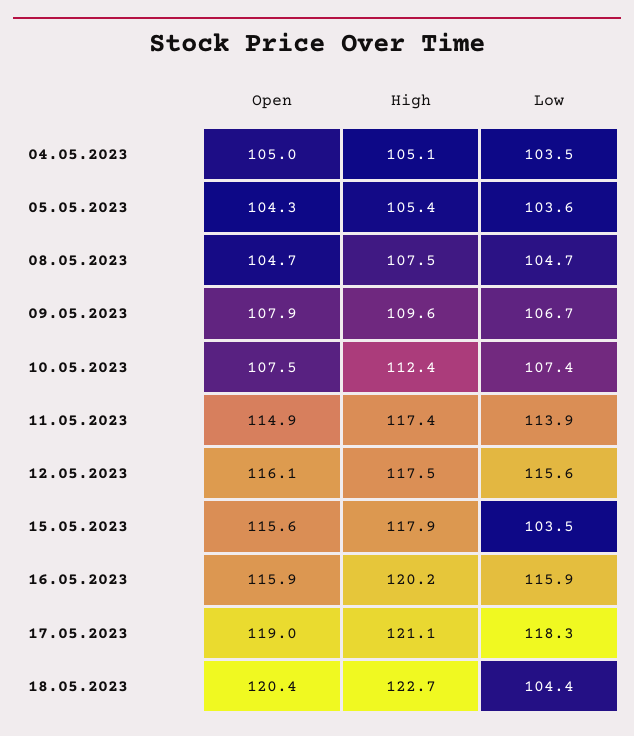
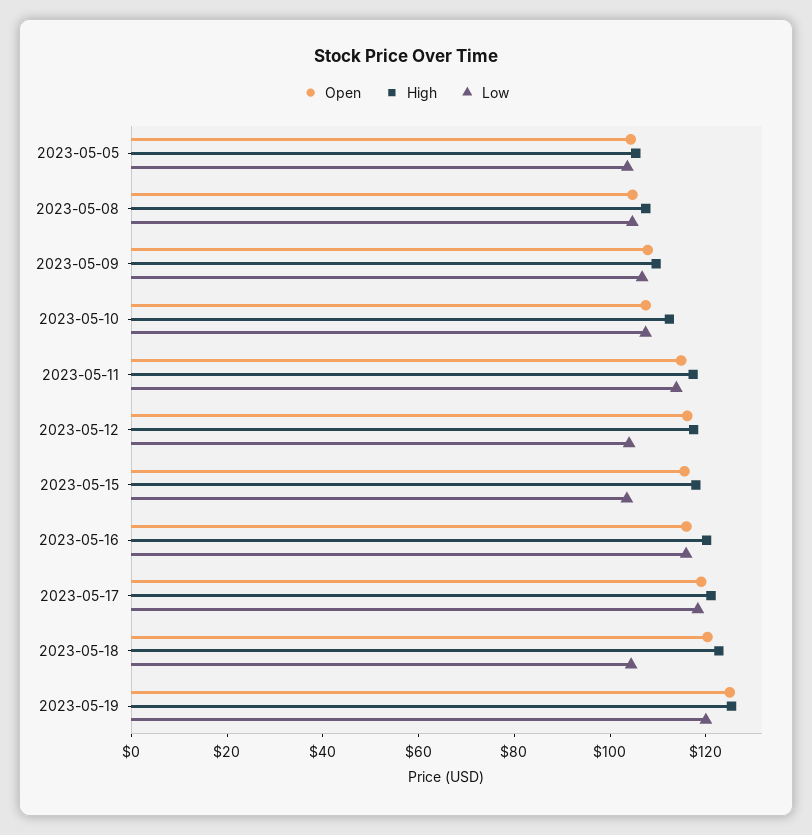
Open, 04.05.2023: 105 -> none
High, 04.05.2023: 105.1 -> none
Low, 04.05.2023: 103.5 -> none
Low, 12.05.2023: 115.6 -> 105
Open, 2023-05-19: none -> 125
High, 2023-05-19: none -> 125
Low, 2023-05-19: none -> 120

